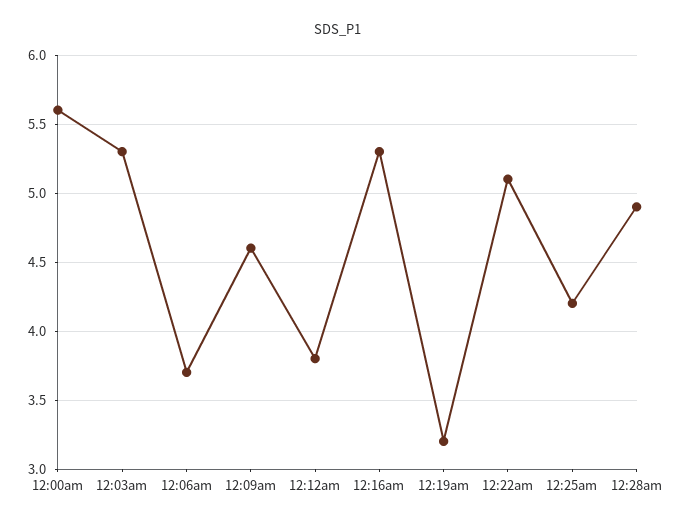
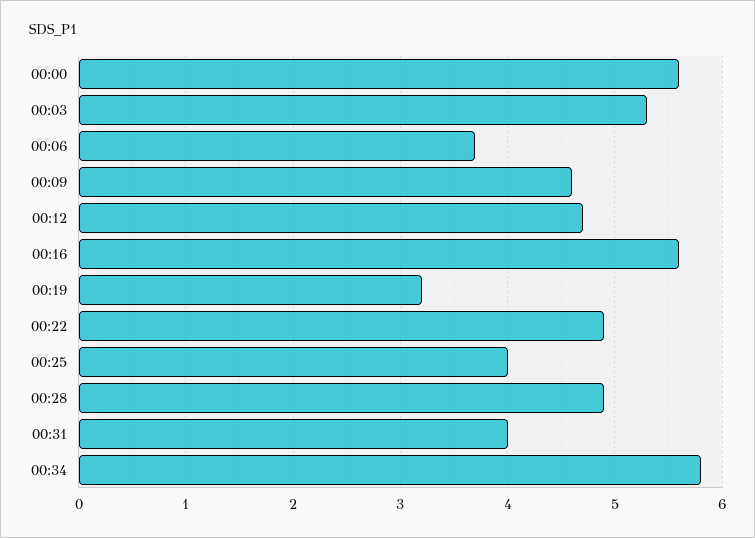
12:12am: 3.8 -> 4.7
12:16am: 5.3 -> 5.6
12:22am: 5.1 -> 4.9
12:25am: 4.2 -> 4
00:31: none -> 4
00:34: none -> 5.8

